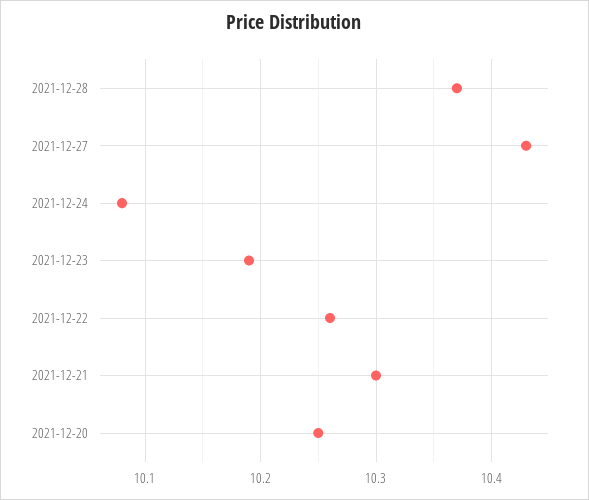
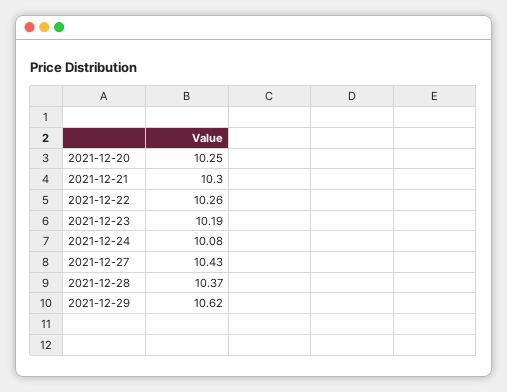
2021-12-29: none -> 10.62

